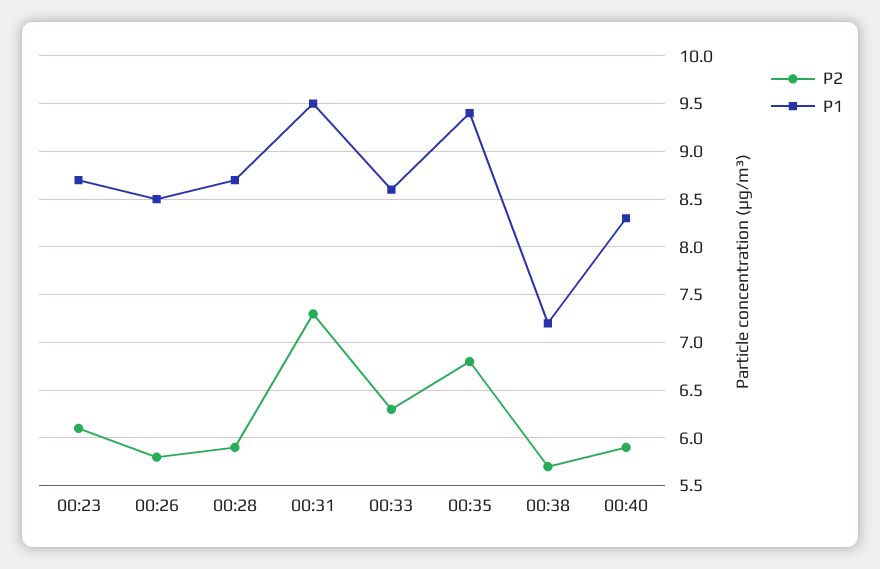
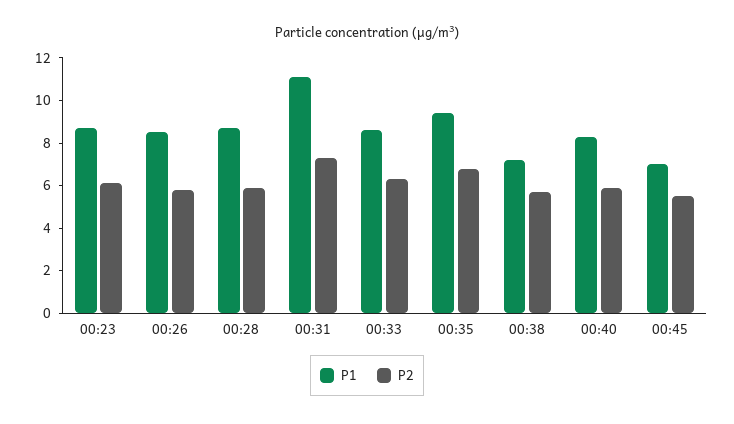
P1, 00:31: 9.5 -> 11
P1, 00:45: none -> 7
P2, 00:45: none -> 5.5

